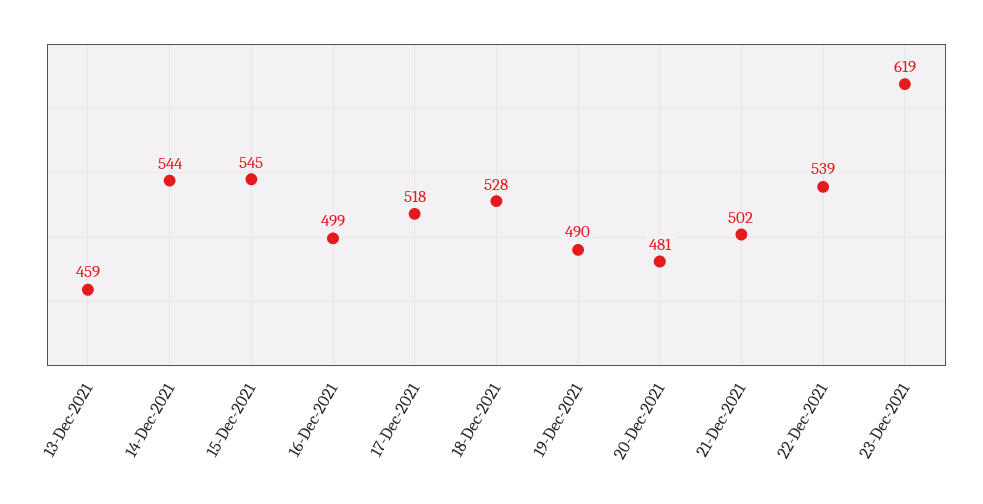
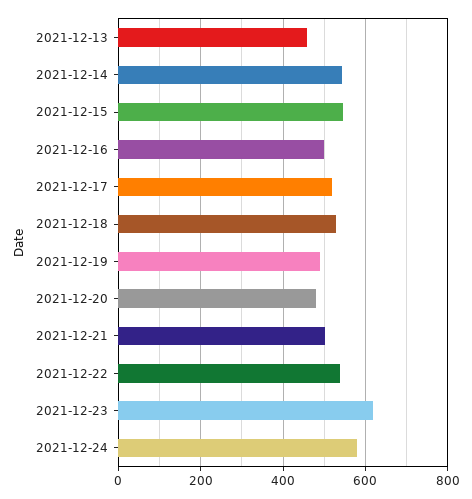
2021-12-24: none -> 580

